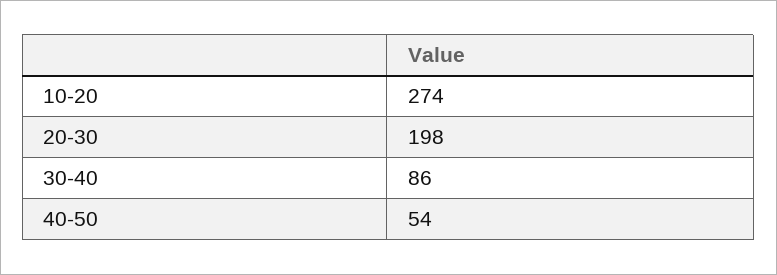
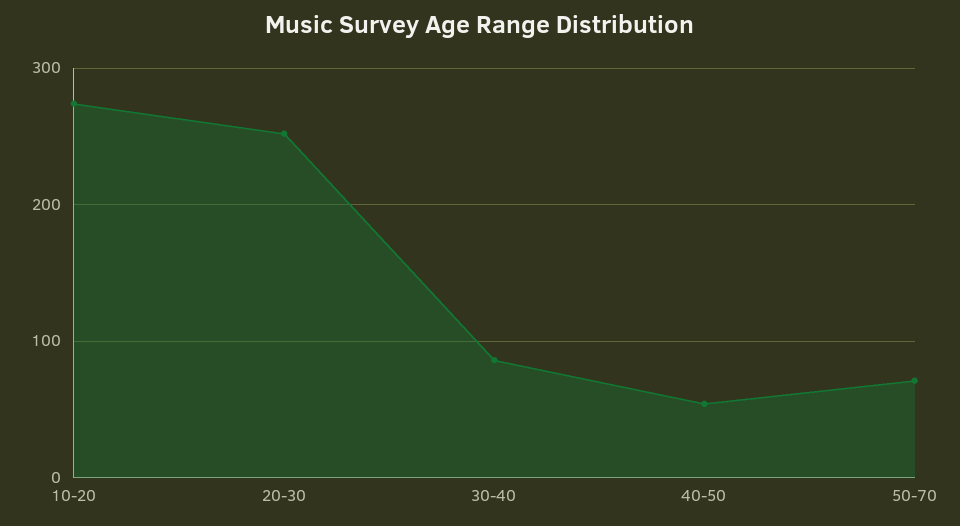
20-30: 198 -> 250
50-70: none -> 70

